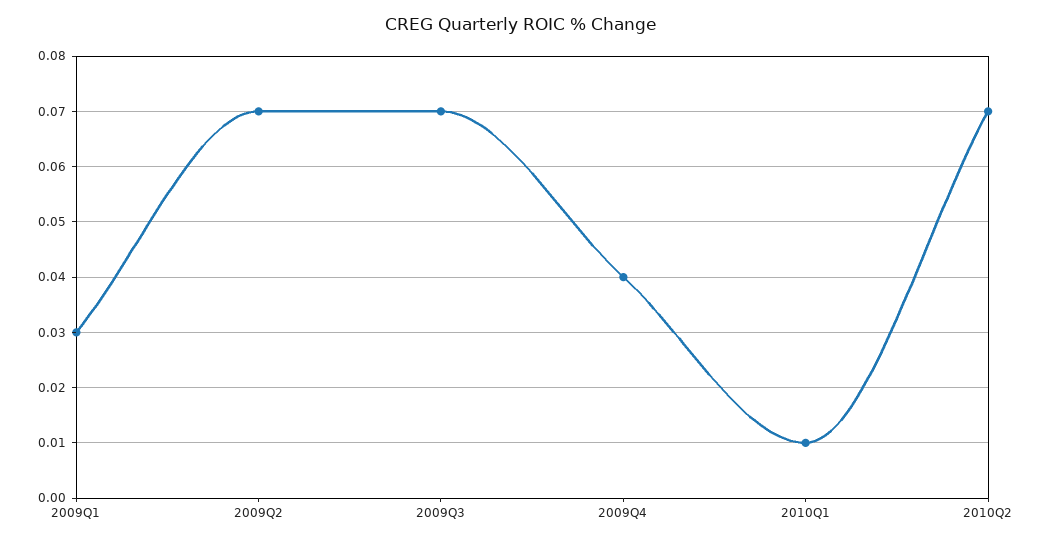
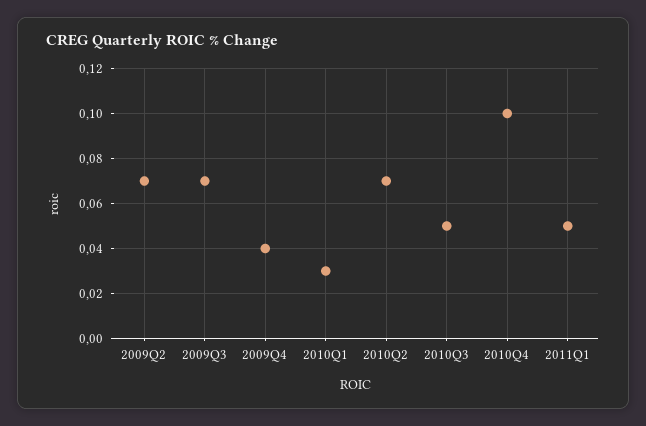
2009Q1: 0.03 -> none
2010Q1: 0.01 -> 0.03
2010Q3: none -> 0.05
2010Q4: none -> 0.1
2011Q1: none -> 0.05

